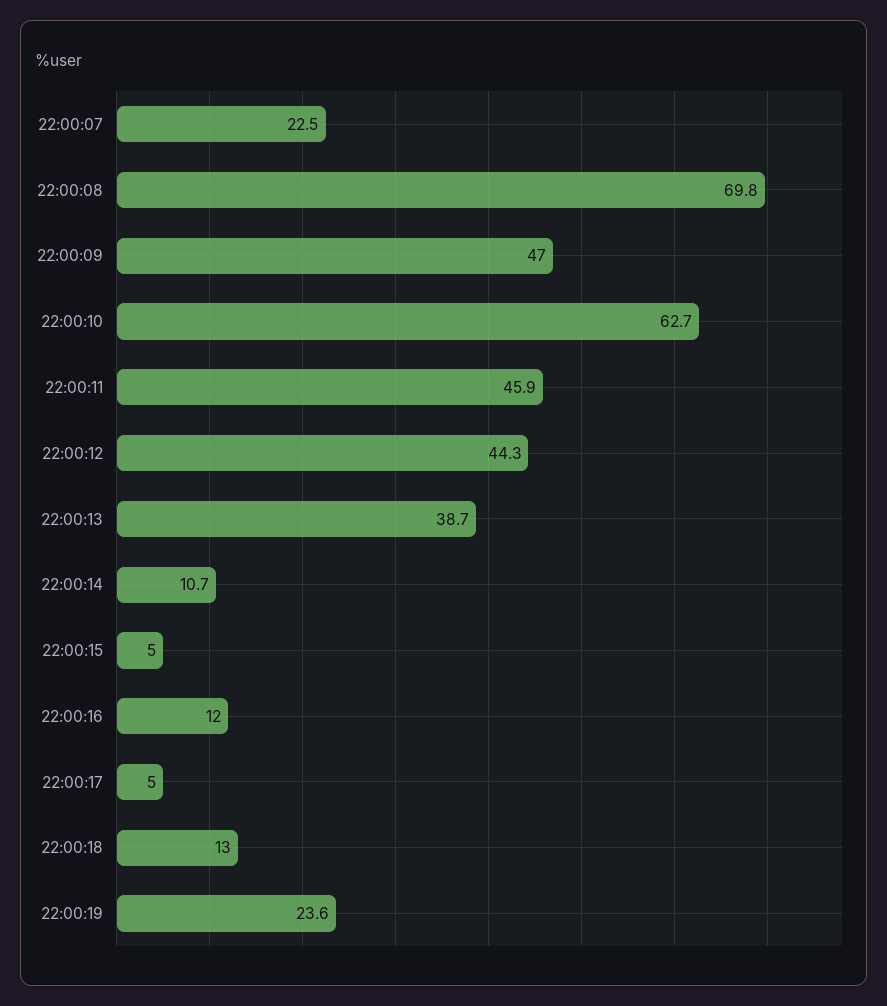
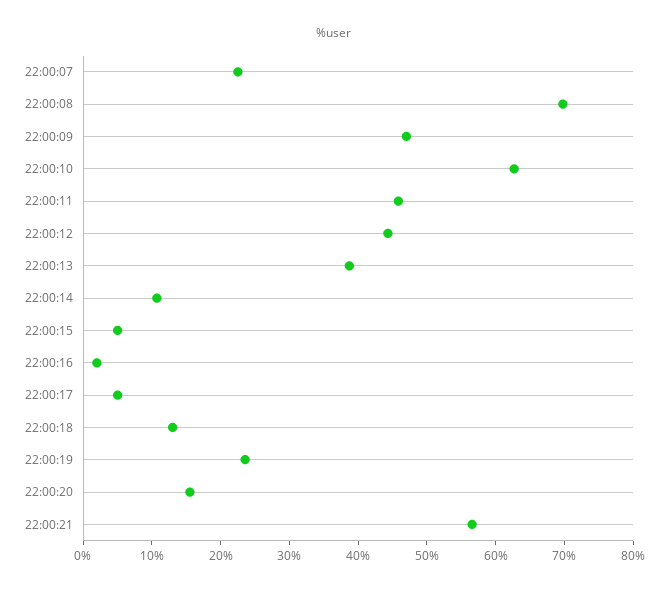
22:00:16: 12 -> 2
22:00:20: none -> 16
22:00:21: none -> 56

